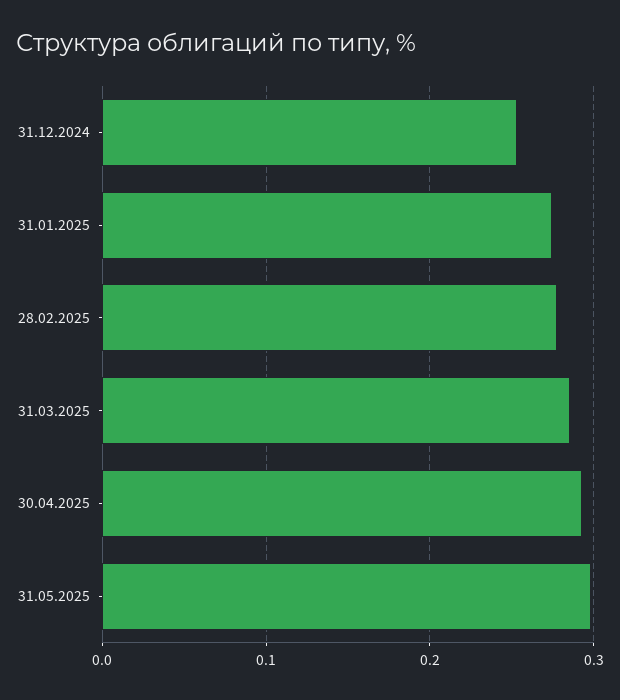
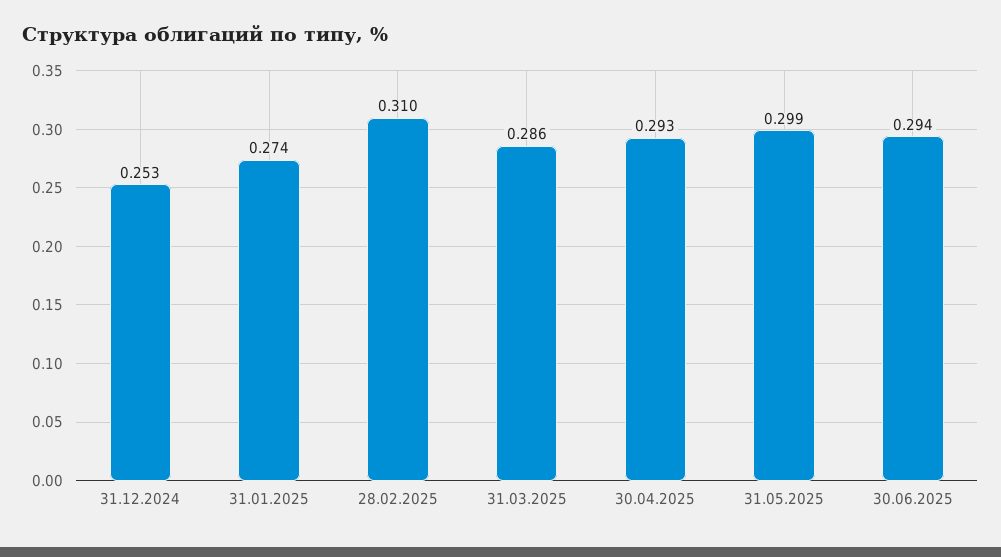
28.02.2025: 0.28 -> 0.31
30.06.2025: none -> 0.294

